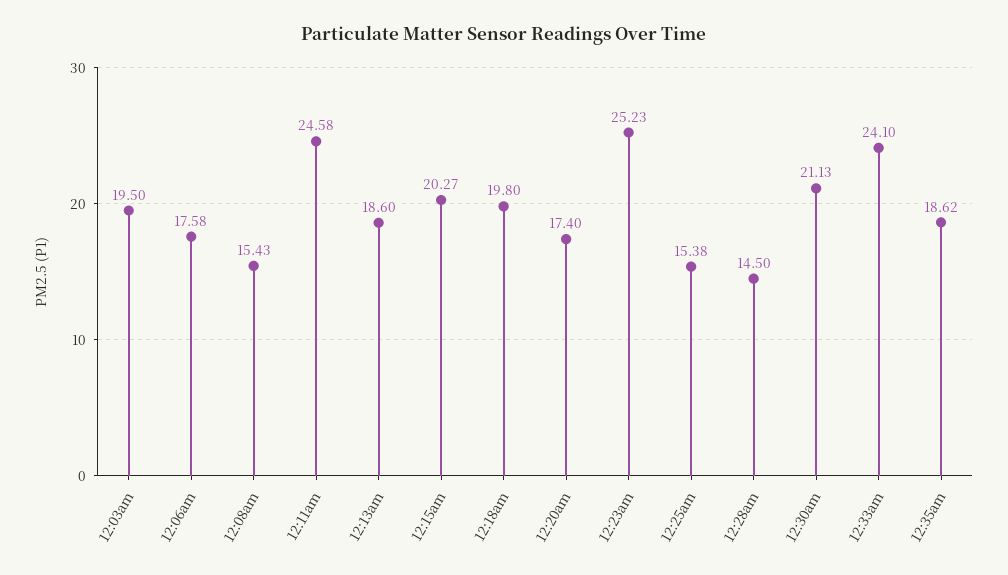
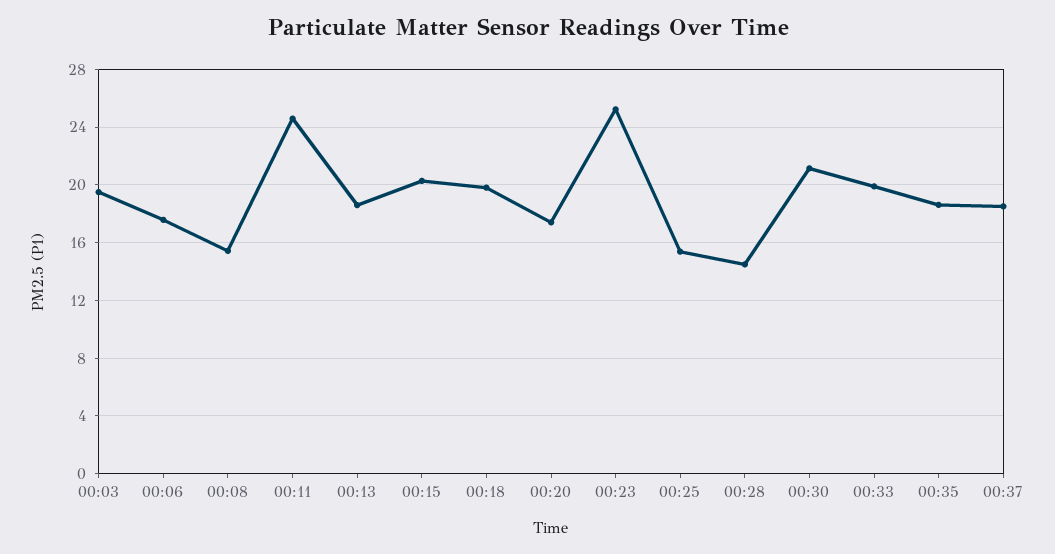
12:33am: 24.1 -> 20
00:37: none -> 18.5

